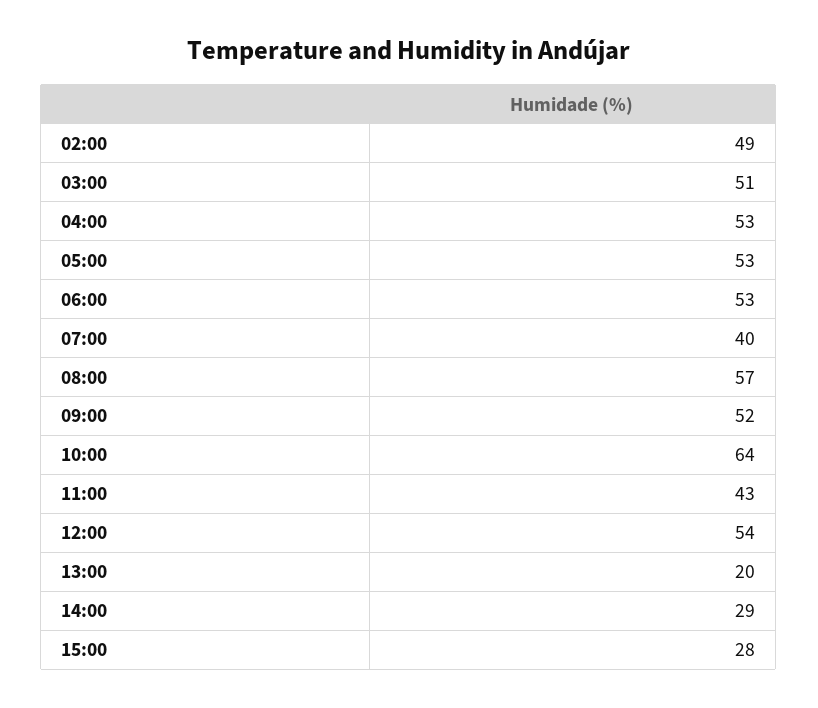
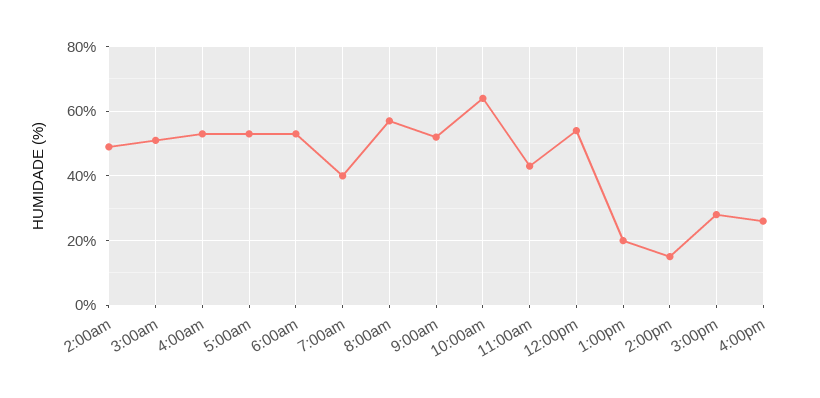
14:00: 29 -> 15
4:00pm: none -> 25

